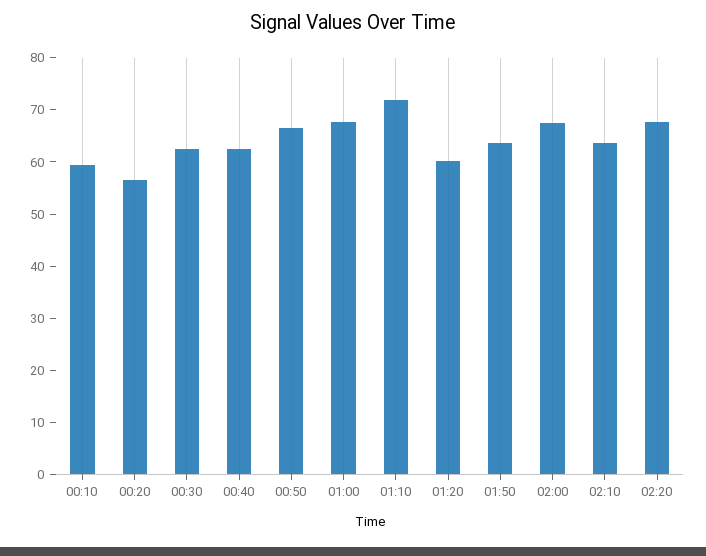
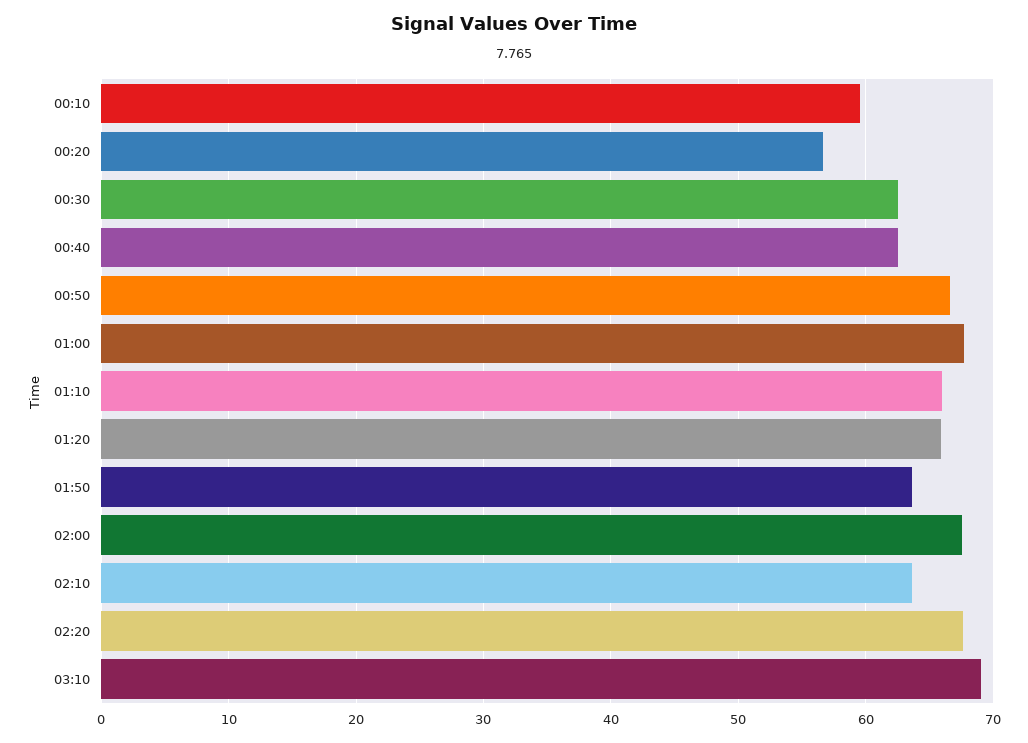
01:10: 72 -> 66
01:20: 60 -> 66
03:10: none -> 69

